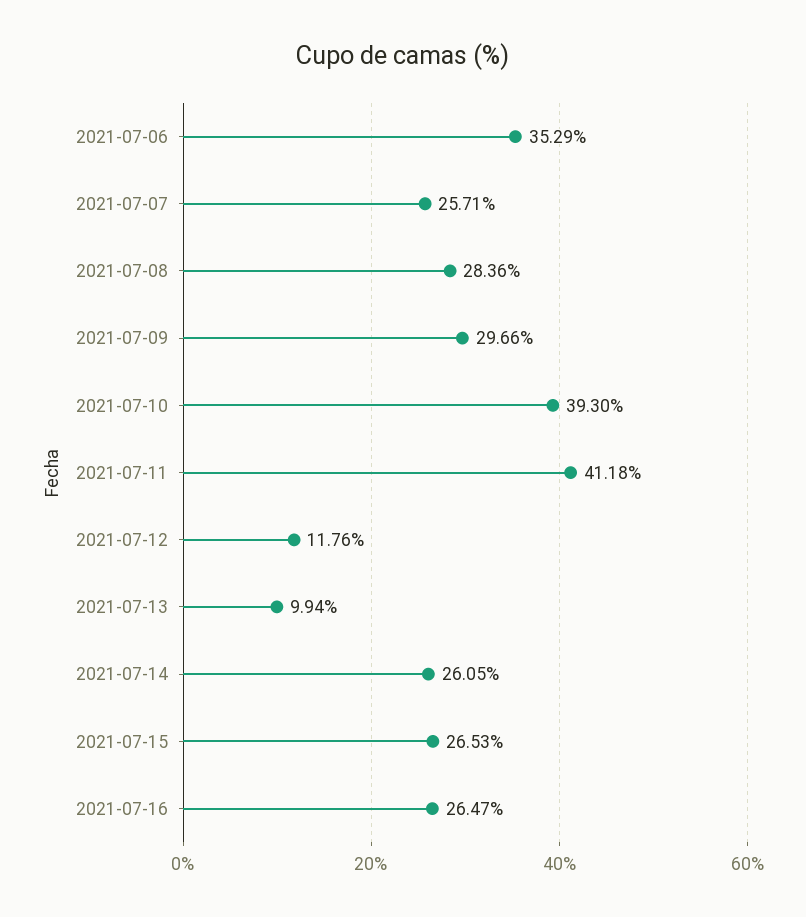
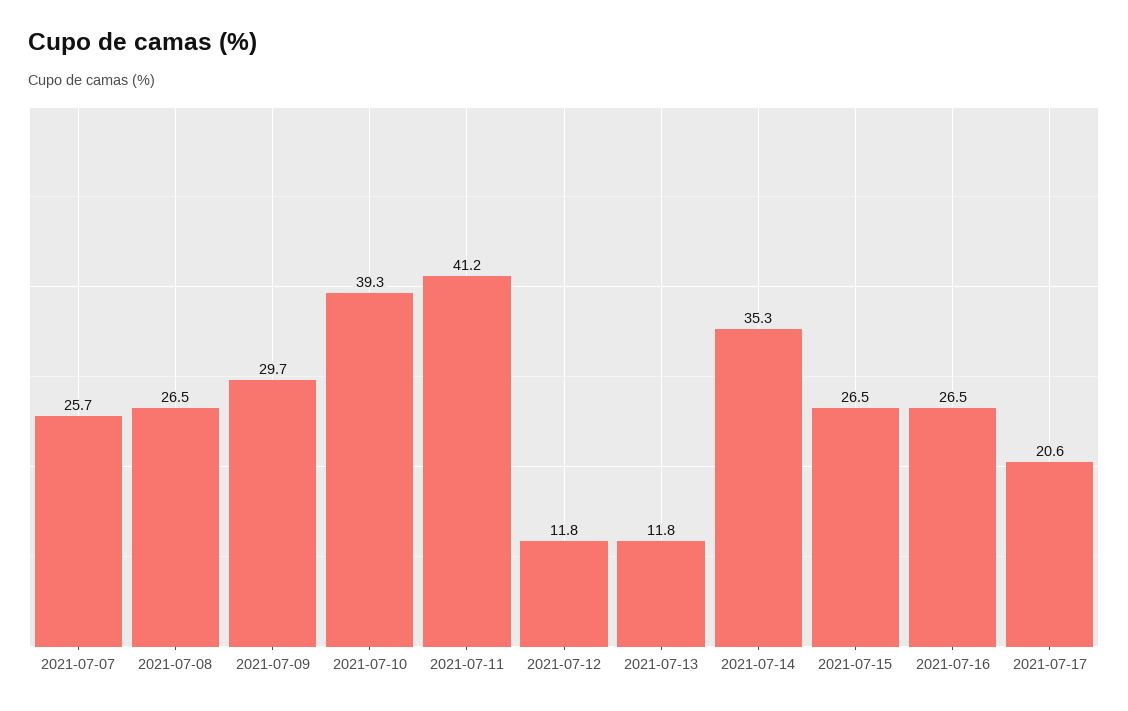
2021-07-06: 35.29 -> none
2021-07-08: 28.36 -> 26.5
2021-07-13: 9.94 -> 11.8
2021-07-14: 26.05 -> 35.3
2021-07-17: none -> 20.6

